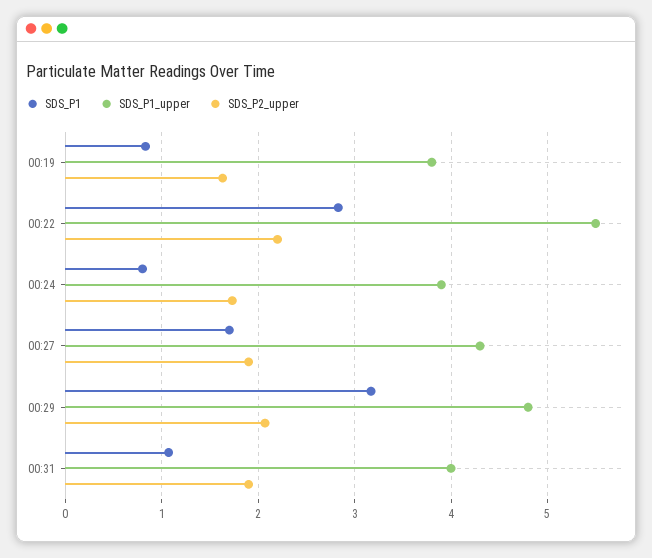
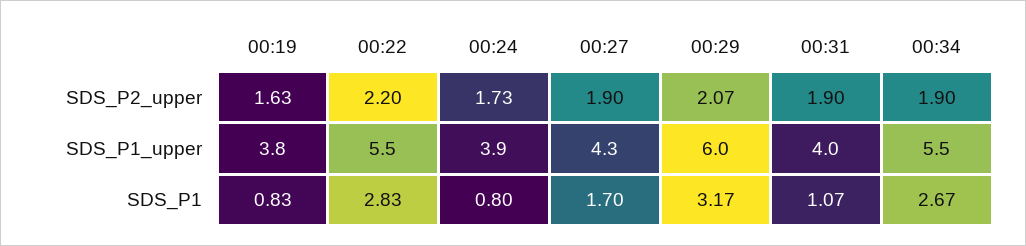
SDS_P1_upper, 00:29: 4.8 -> 6
SDS_P2_upper, 00:34: none -> 1.9
SDS_P1_upper, 00:34: none -> 5.5
SDS_P1, 00:34: none -> 2.67

